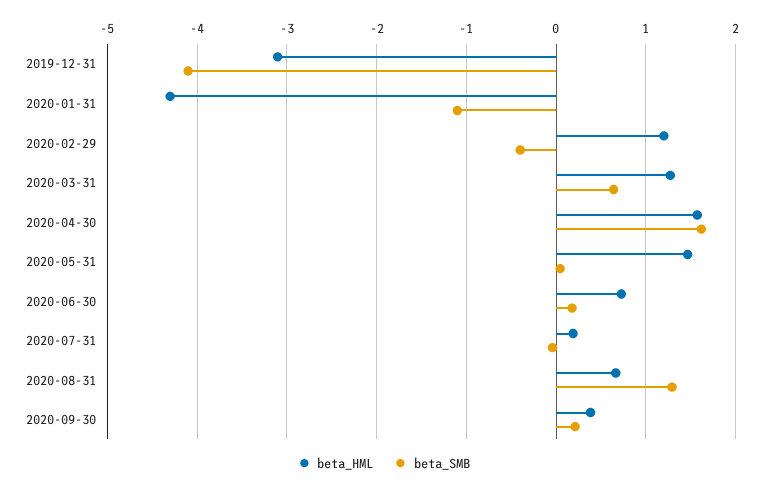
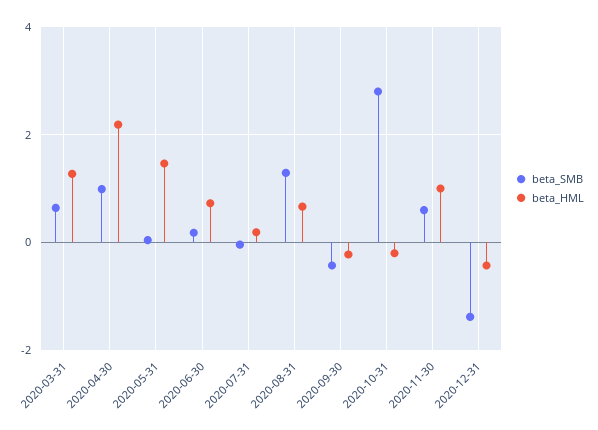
beta_HML, 2019-12-31: -3.1 -> none
beta_SMB, 2019-12-31: -4.1 -> none
beta_HML, 2020-01-31: -4.3 -> none
beta_SMB, 2020-01-31: -1.1 -> none
beta_HML, 2020-02-29: 1.2 -> none
beta_SMB, 2020-02-29: -0.4 -> none
beta_HML, 2020-04-30: 1.6 -> 2.2
beta_SMB, 2020-04-30: 1.6 -> 1
beta_HML, 2020-09-30: 0.4 -> -0.2
beta_SMB, 2020-09-30: 0.2 -> -0.4
beta_SMB, 2020-10-31: none -> 2.8
beta_HML, 2020-10-31: none -> -0.2
beta_SMB, 2020-11-30: none -> 0.6
beta_HML, 2020-11-30: none -> 1
beta_SMB, 2020-12-31: none -> -1.4
beta_HML, 2020-12-31: none -> -0.4

